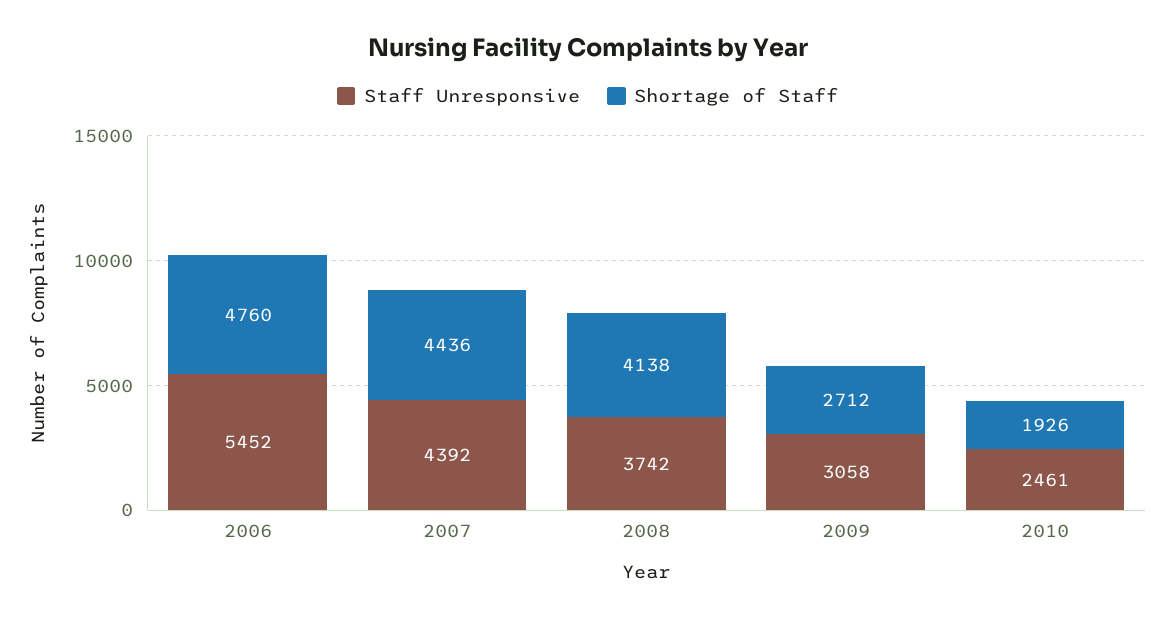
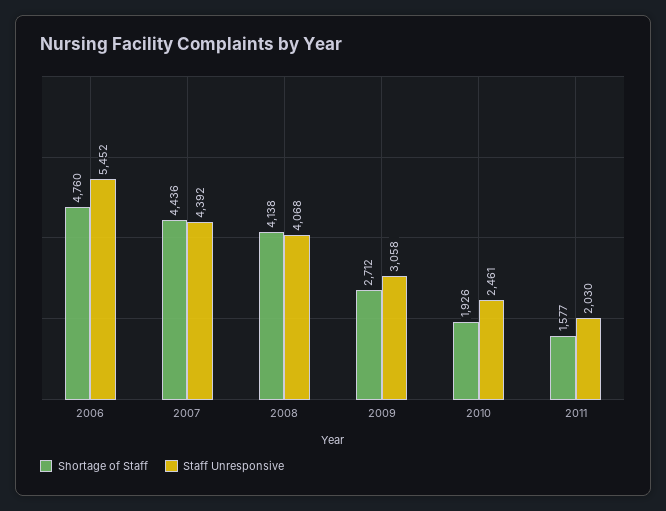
Staff Unresponsive, 2008: 3742 -> 4068
Shortage of Staff, 2011: none -> 1577
Staff Unresponsive, 2011: none -> 2030

